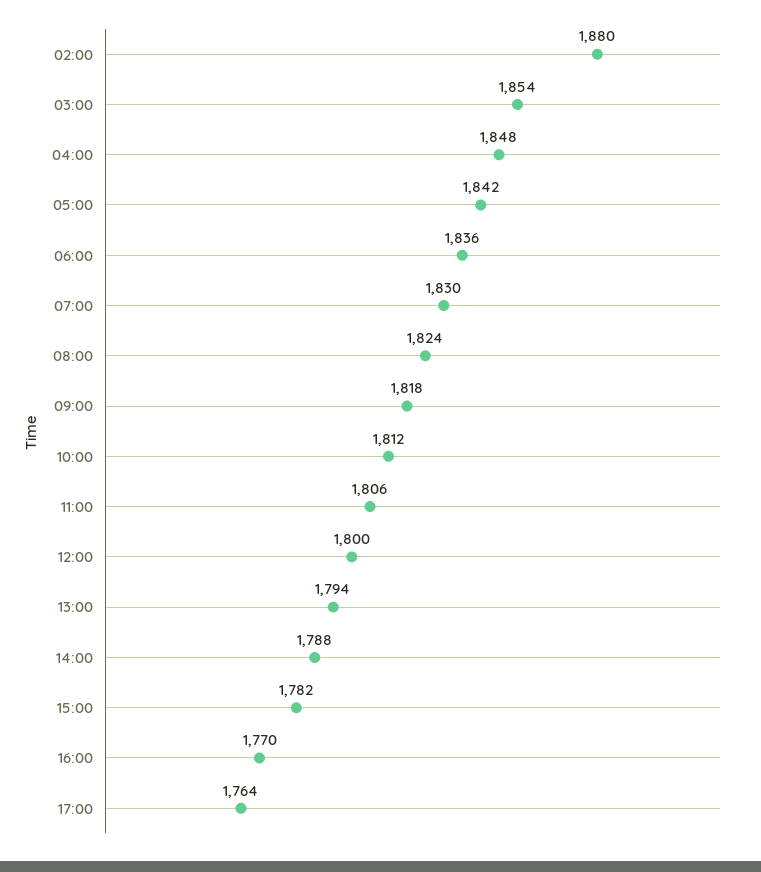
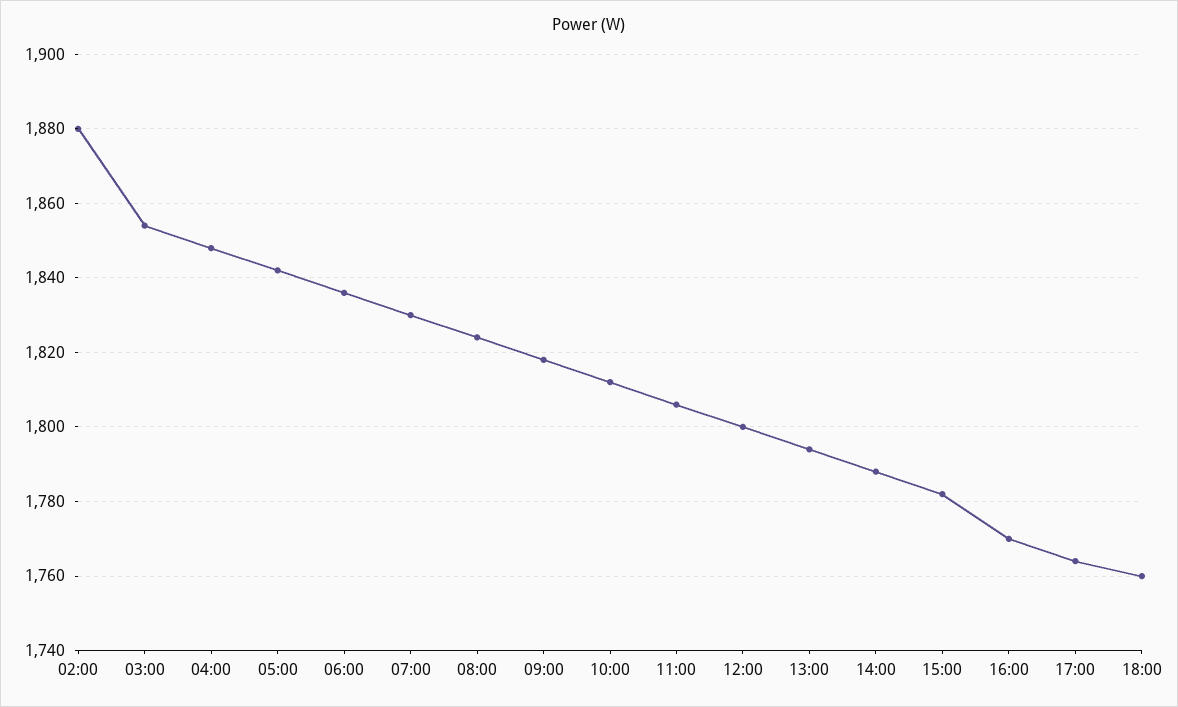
18:00: none -> 1760

